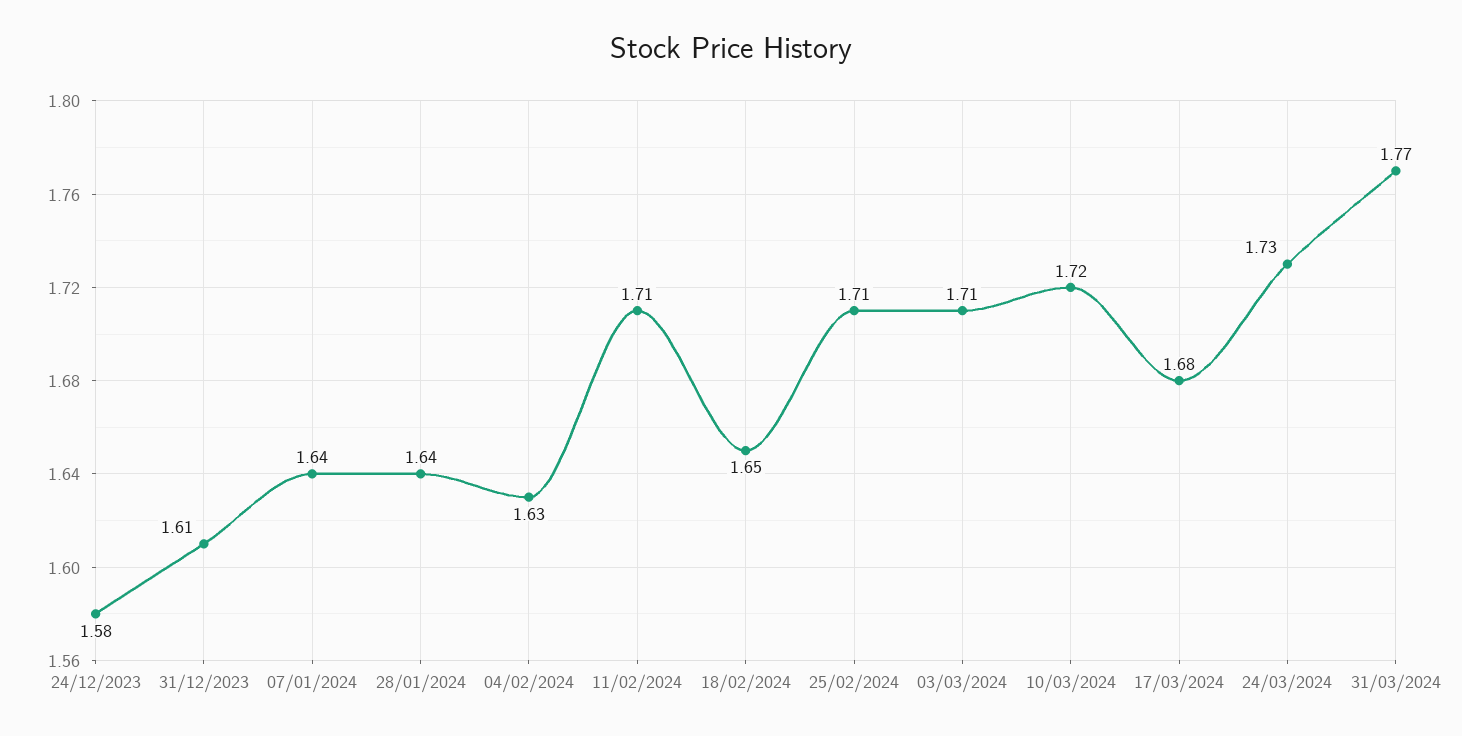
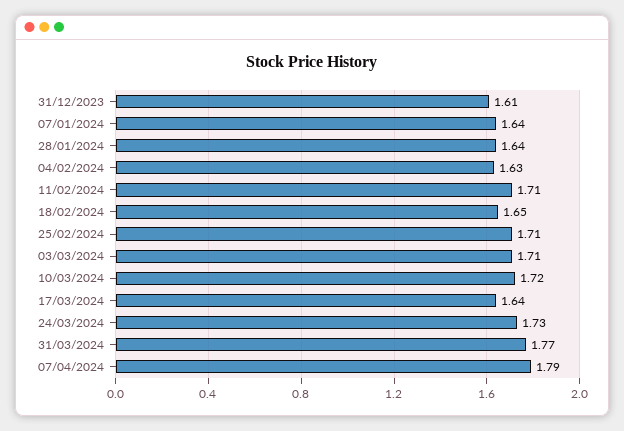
24/12/2023: 1.58 -> none
17/03/2024: 1.68 -> 1.64
07/04/2024: none -> 1.79

